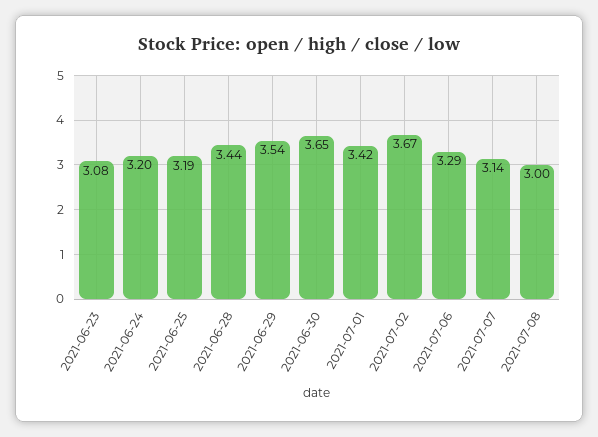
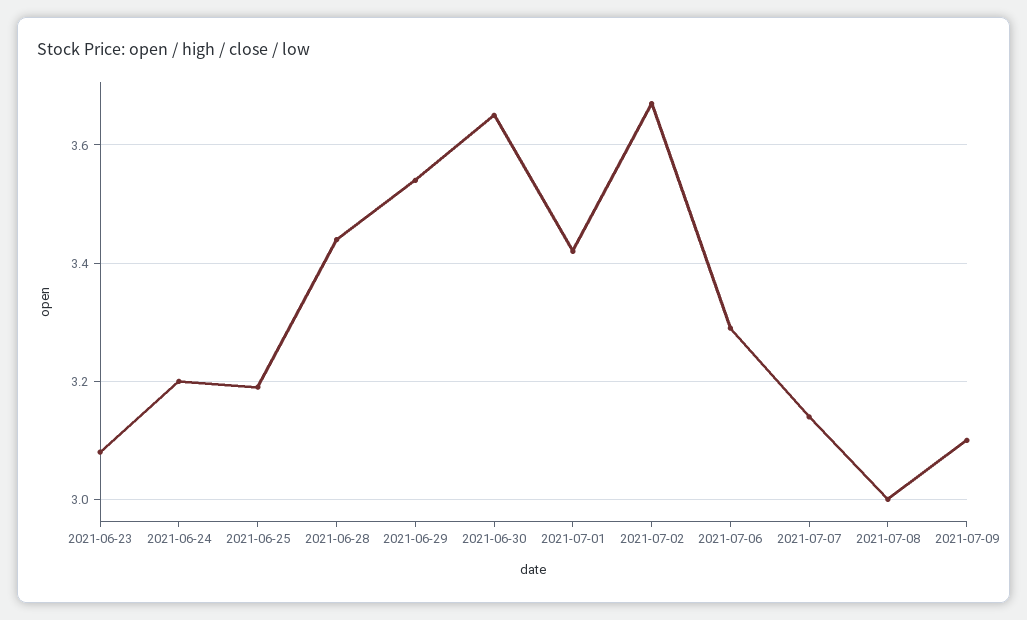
2021-07-09: none -> 3.1

